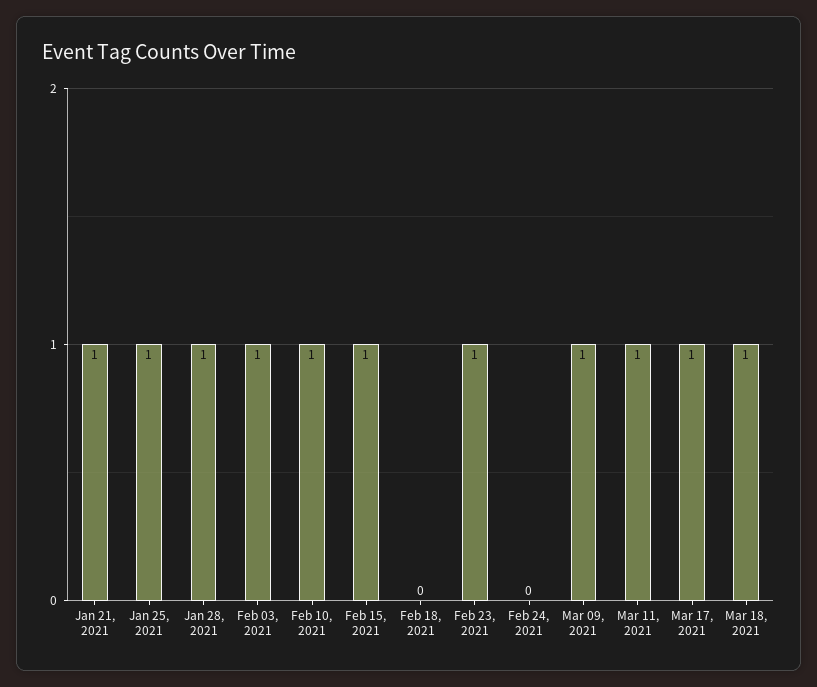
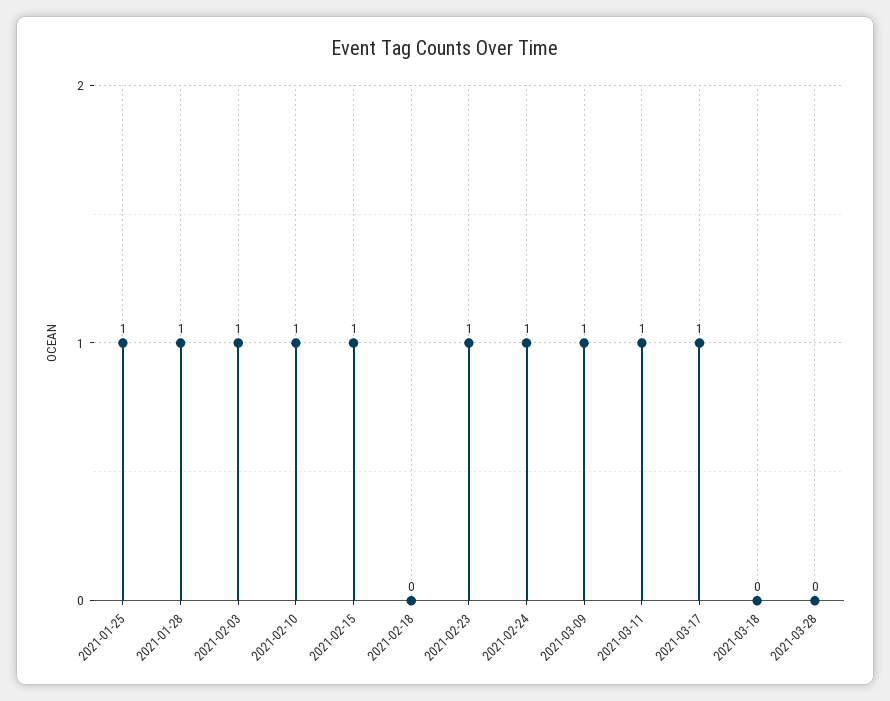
Jan 21, 2021: 1 -> none
Feb 24, 2021: 0 -> 1
Mar 18, 2021: 1 -> 0
2021-03-28: none -> 0

